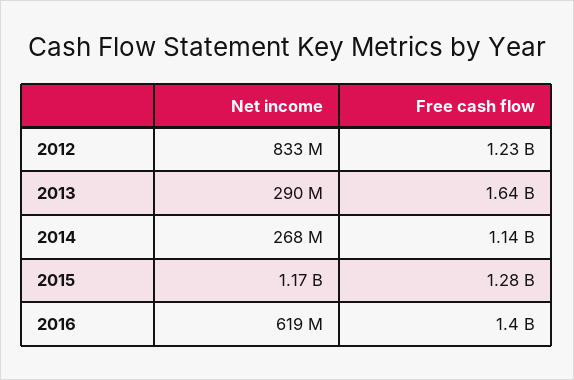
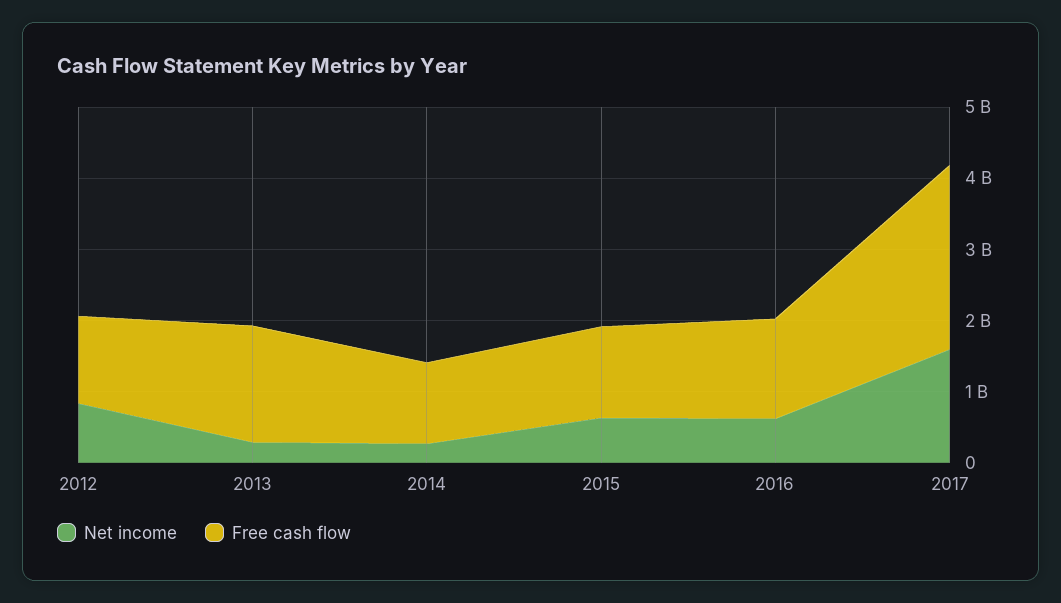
Net income, 2015: 1170000000 -> 600000000
Net income, 2017: none -> 1600000000
Free cash flow, 2017: none -> 2600000000

